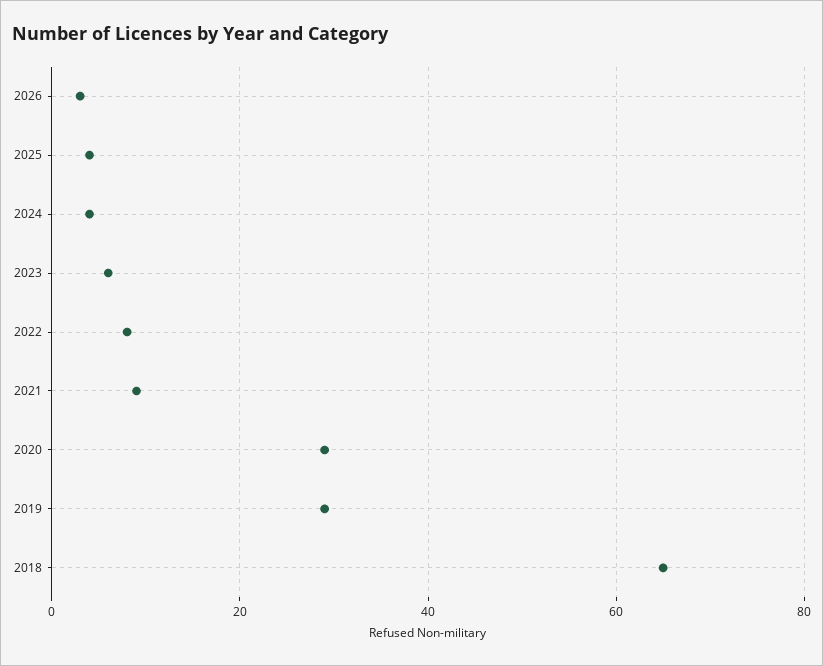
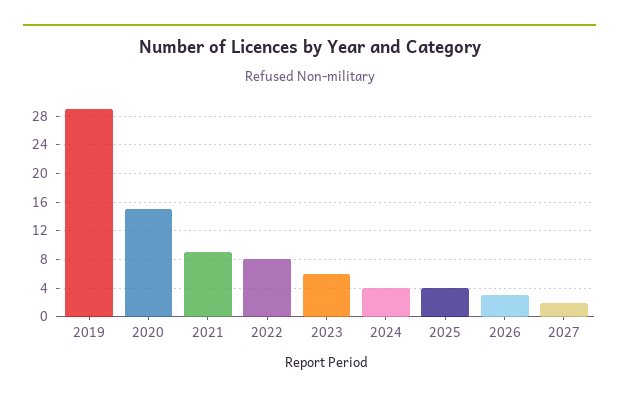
2020: 30 -> 15
2018: 65 -> none
2027: none -> 2

